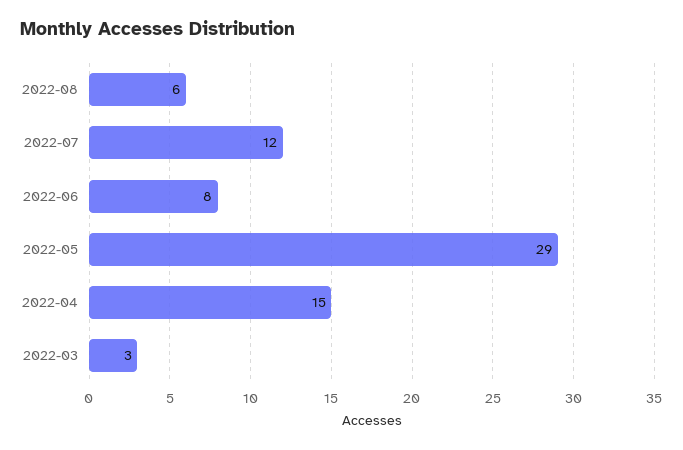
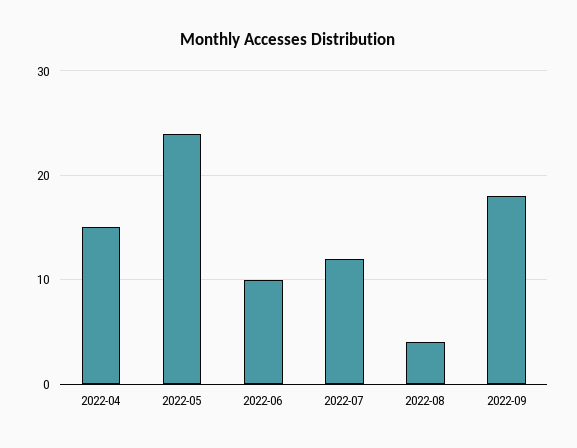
2022-08: 6 -> 4
2022-06: 8 -> 10
2022-05: 29 -> 24
2022-03: 3 -> none
2022-09: none -> 18

